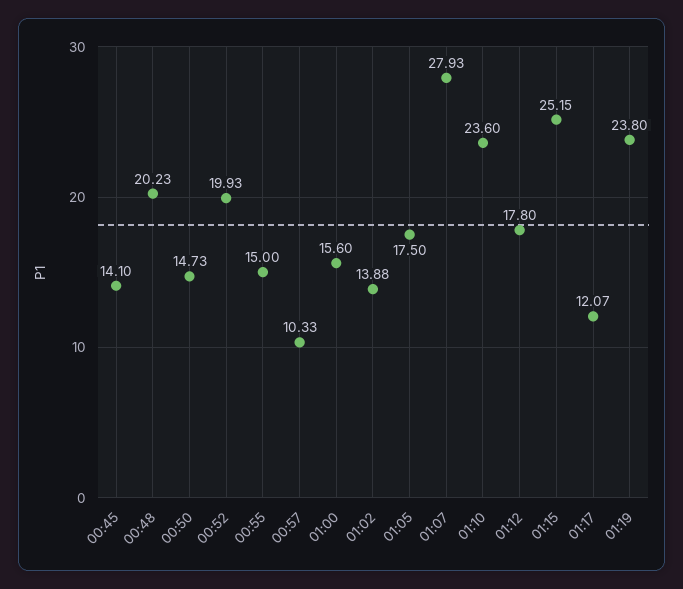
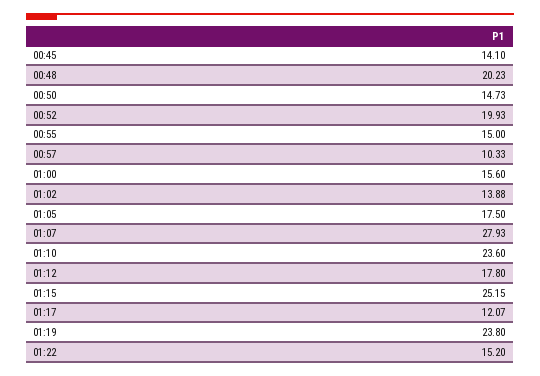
01:22: none -> 15.2

